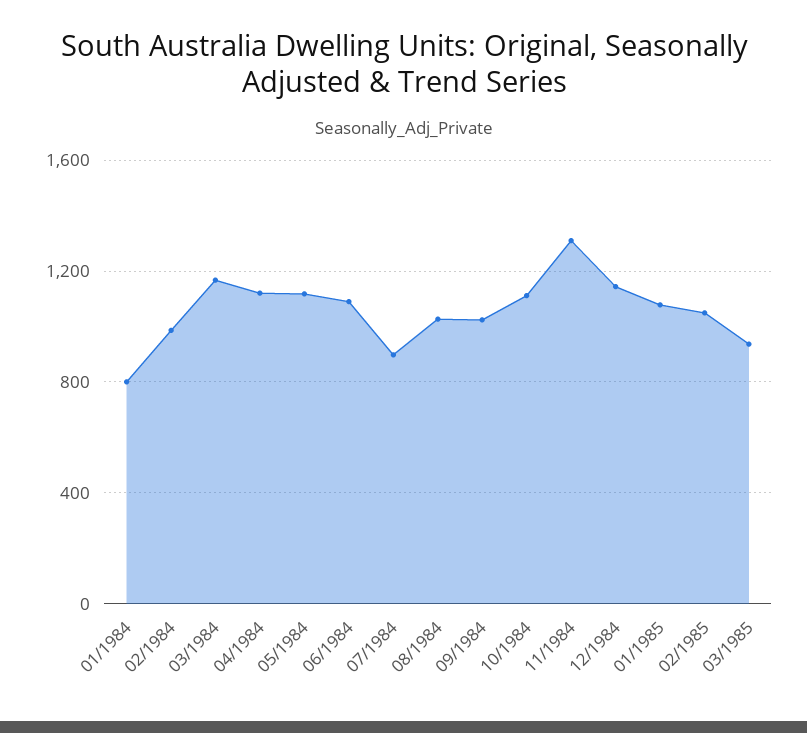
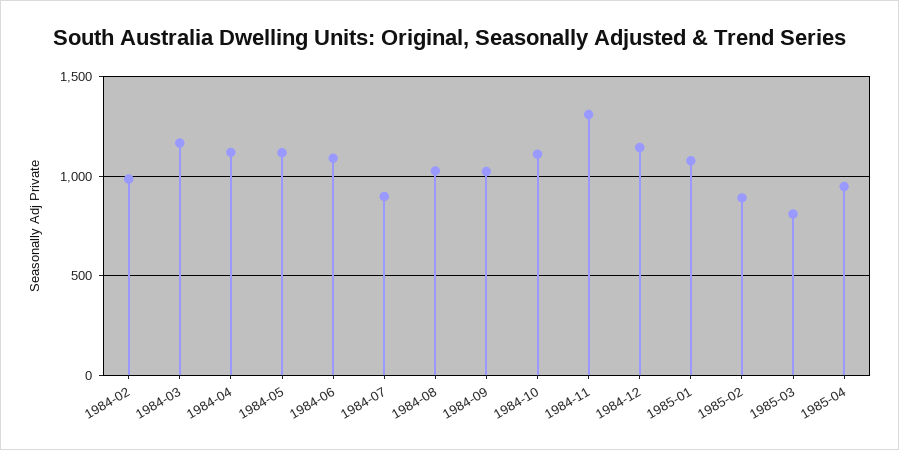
01/1984: 800 -> none
02/1985: 1050 -> 900
03/1985: 950 -> 800
1985-04: none -> 950

